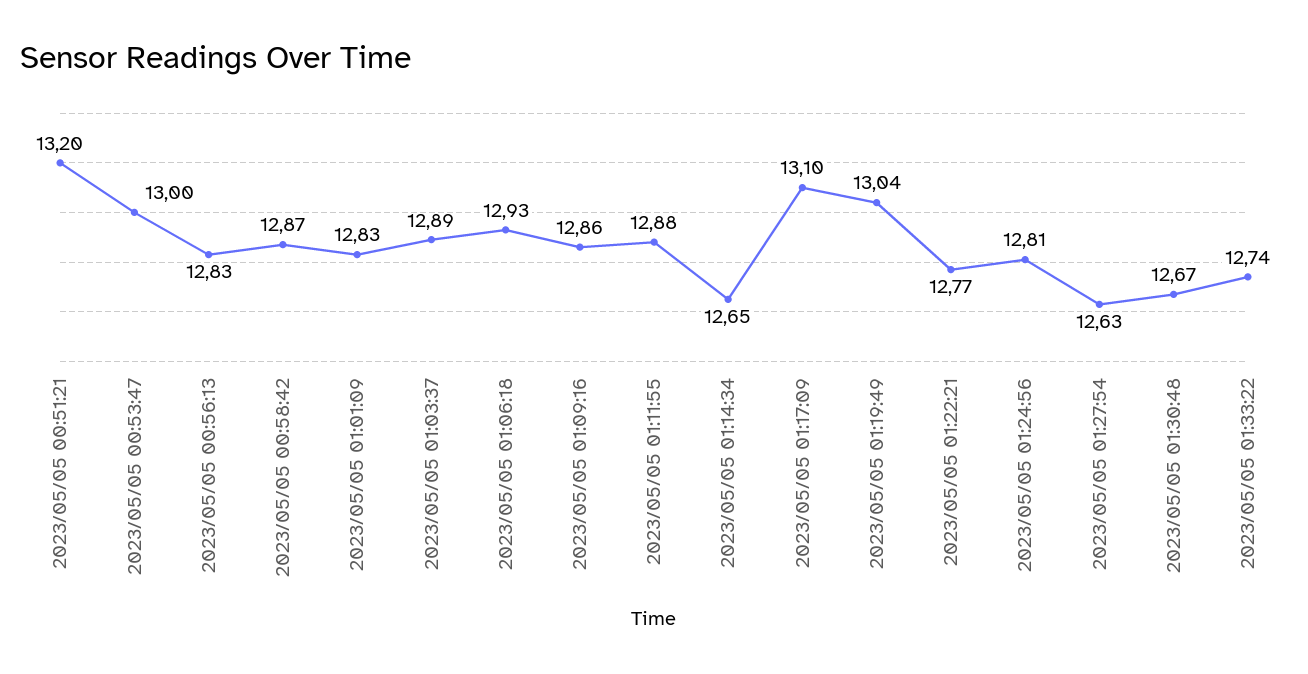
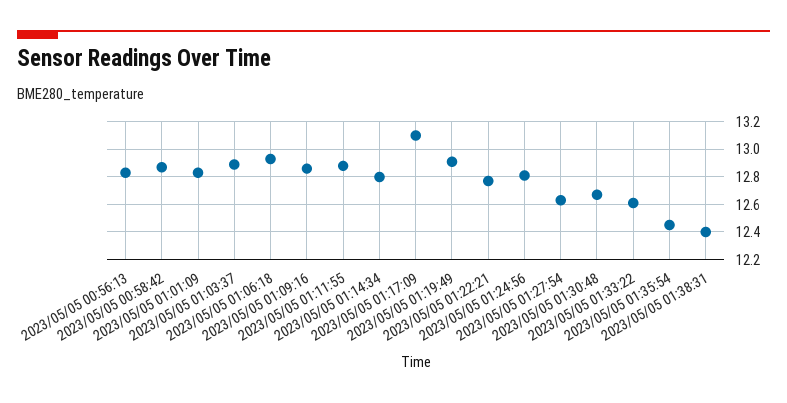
2023/05/05 00:51:21: 13.2 -> none
2023/05/05 00:53:47: 13 -> none
2023/05/05 01:14:34: 12.65 -> 12.8
2023/05/05 01:19:49: 13.04 -> 12.9
2023/05/05 01:33:22: 12.74 -> 12.6
2023/05/05 01:35:54: none -> 12.45
2023/05/05 01:38:31: none -> 12.4

